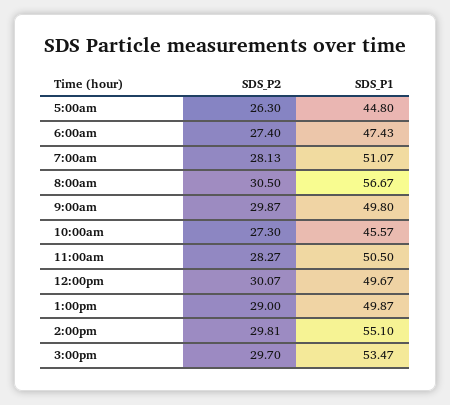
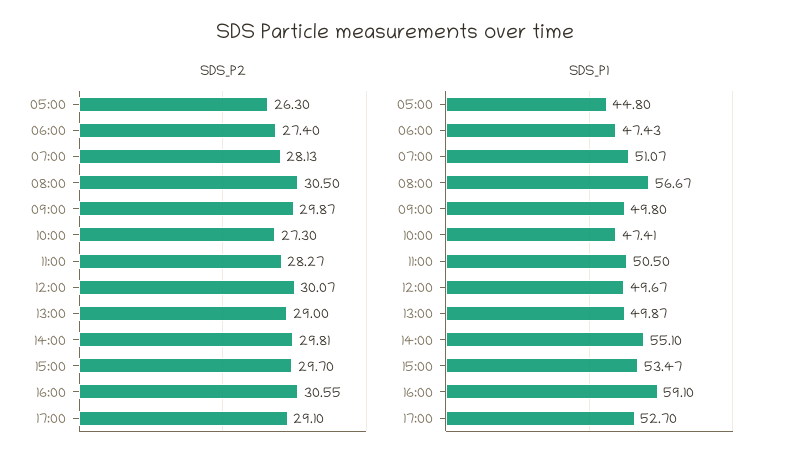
SDS_P1, 10:00am: 45.57 -> 47.41
SDS_P2, 16:00: none -> 30.55
SDS_P2, 17:00: none -> 29.1
SDS_P1, 16:00: none -> 59.1
SDS_P1, 17:00: none -> 52.7

